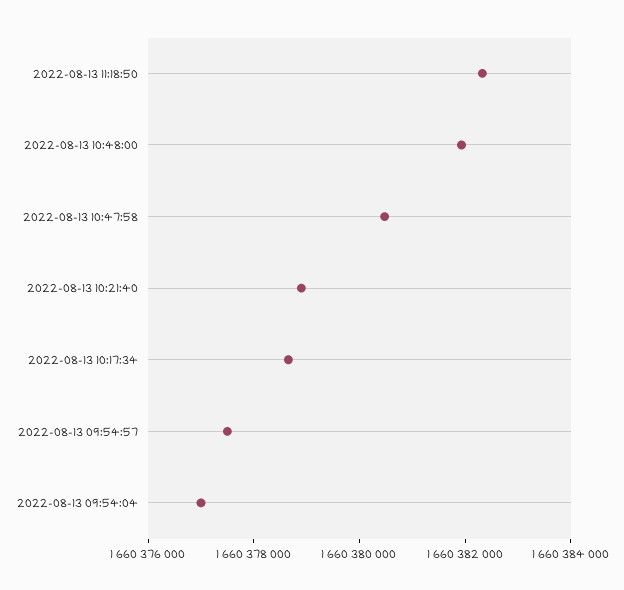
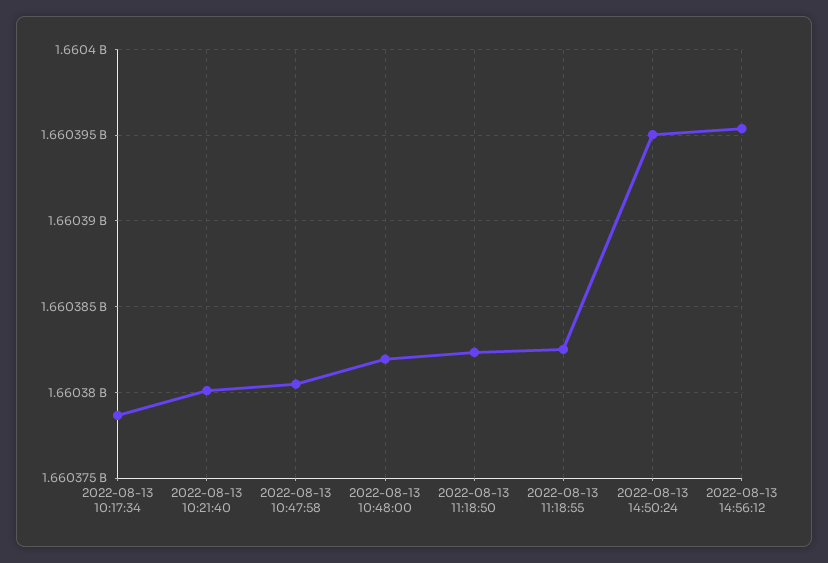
2022-08-13 10:21:40: 1660379000 -> 1660380000
2022-08-13 09:54:57: 1660377500 -> none
2022-08-13 09:54:04: 1660377000 -> none
2022-08-13 11:18:55: none -> 1660382500
2022-08-13 14:50:24: none -> 1660395000
2022-08-13 14:56:12: none -> 1660395500

